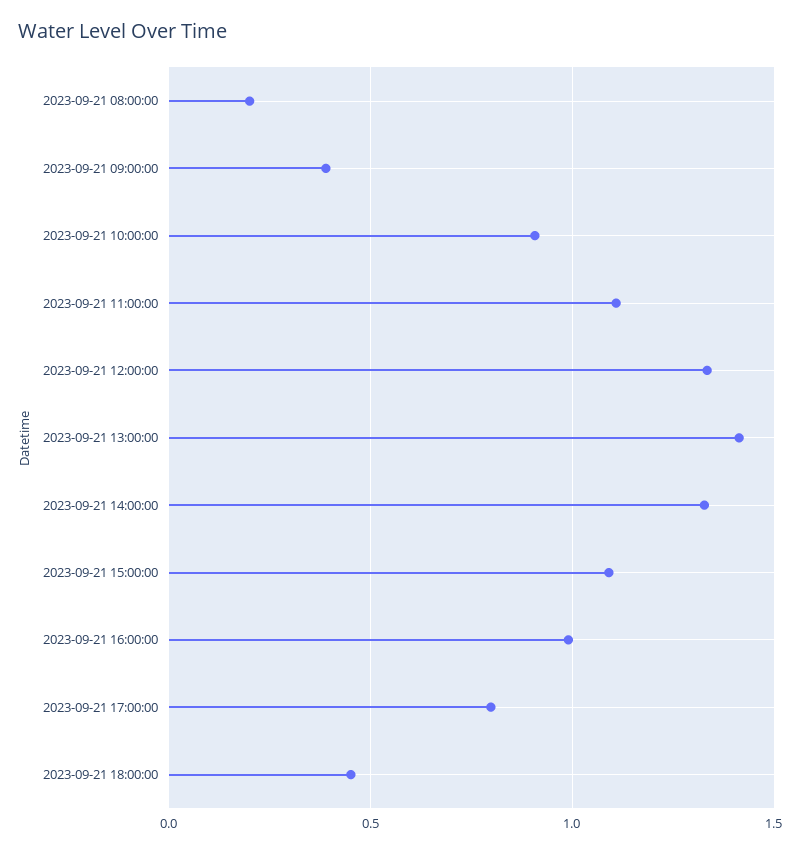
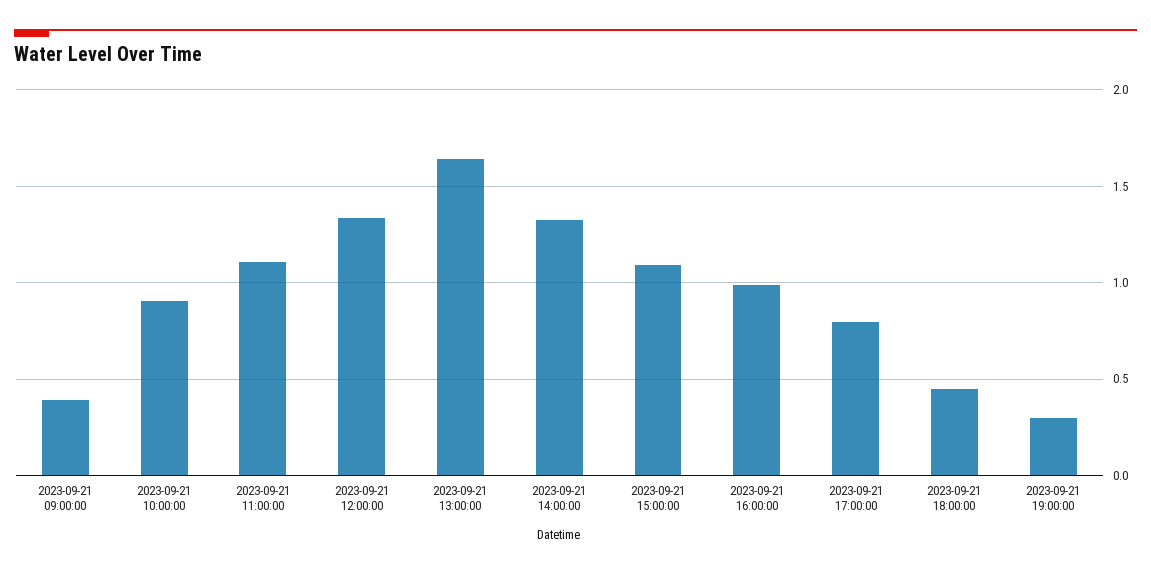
2023-09-21 08:00:00: 0.2 -> none
2023-09-21 13:00:00: 1.4 -> 1.65
2023-09-21 19:00:00: none -> 0.3

